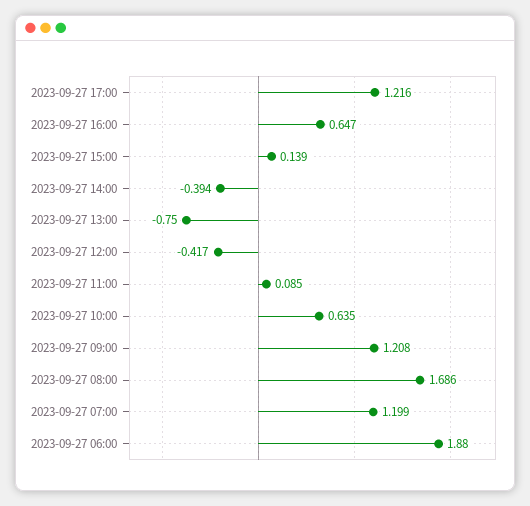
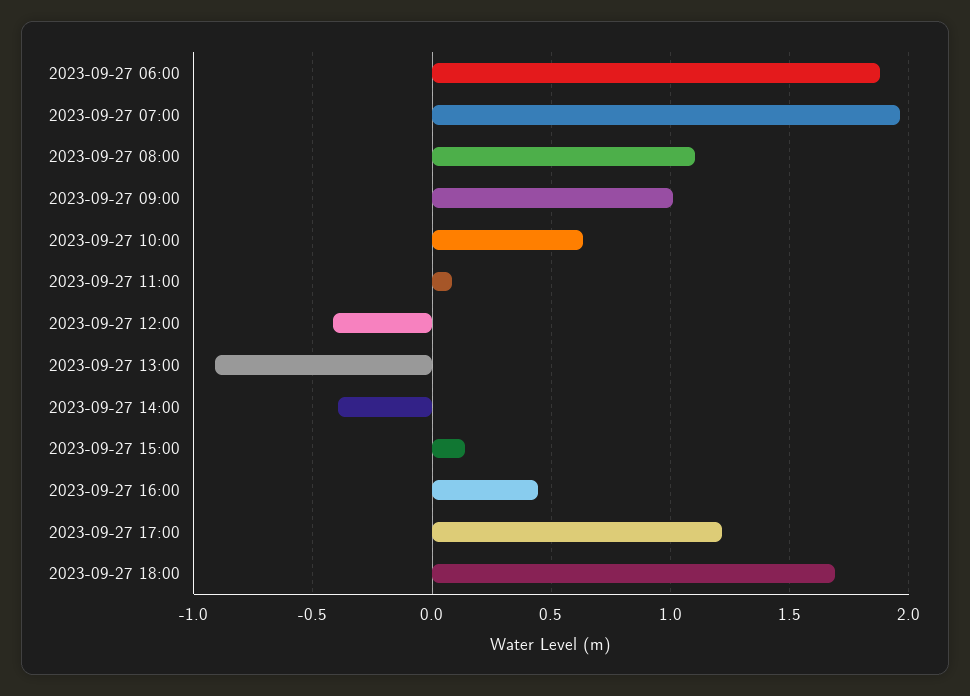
2023-09-27 16:00: 0.647 -> 0.45
2023-09-27 13:00: -0.75 -> -0.9
2023-09-27 09:00: 1.208 -> 1
2023-09-27 08:00: 1.686 -> 1.1
2023-09-27 07:00: 1.199 -> 1.95
2023-09-27 18:00: none -> 1.7

